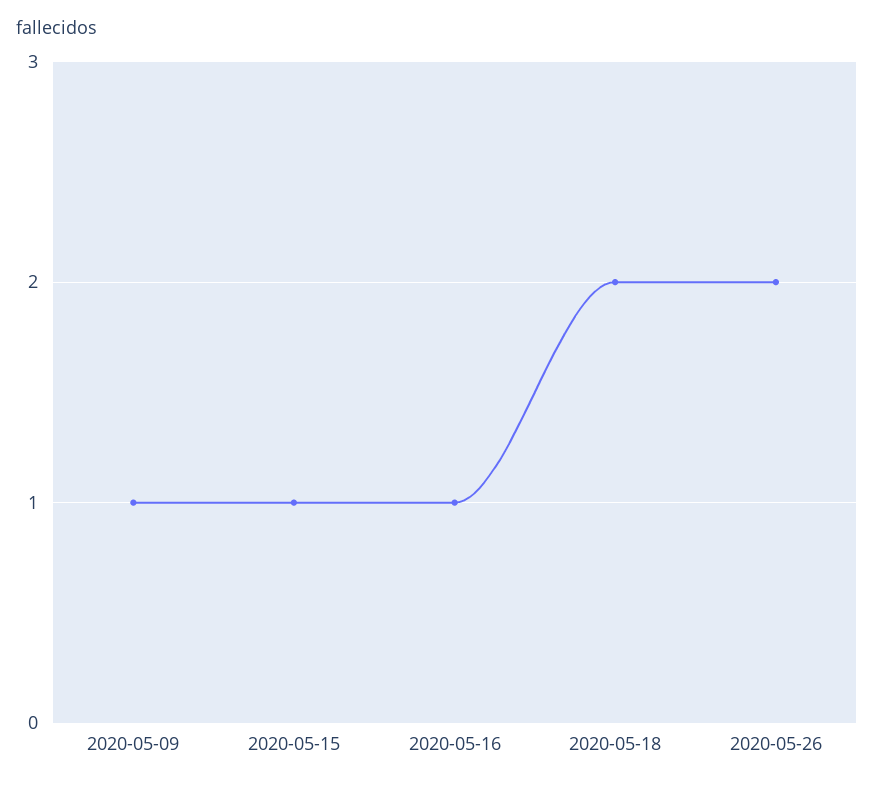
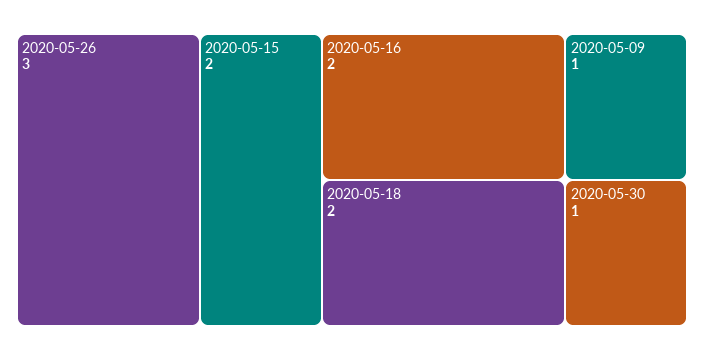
2020-05-15: 1 -> 2
2020-05-16: 1 -> 2
2020-05-26: 2 -> 3
2020-05-30: none -> 1

